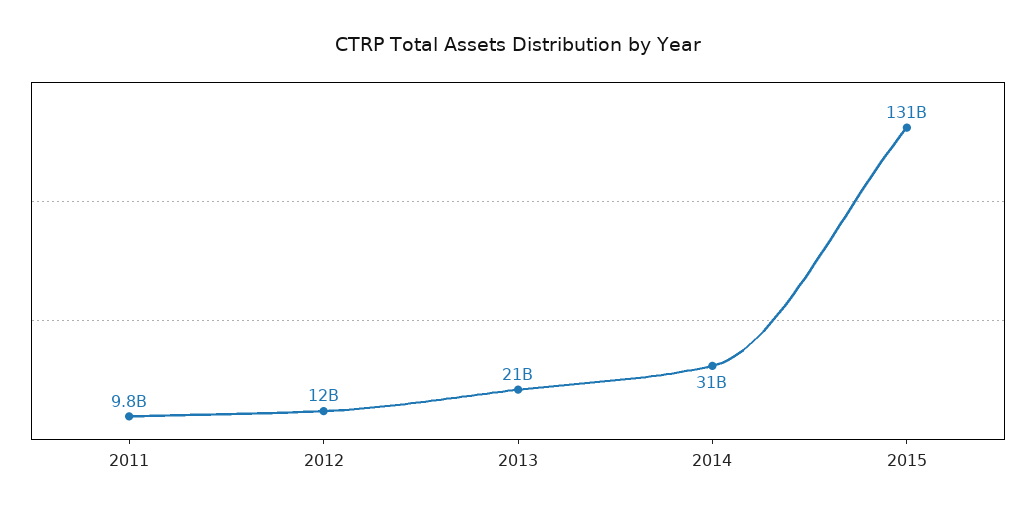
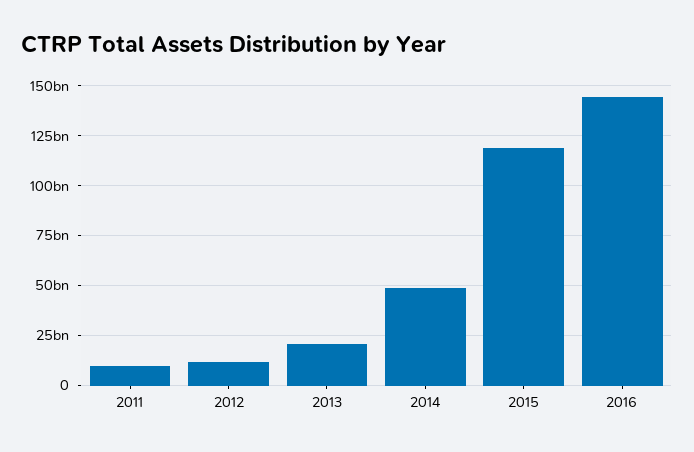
2014: 31000000000 -> 50000000000
2015: 131000000000 -> 120000000000
2016: none -> 145000000000

